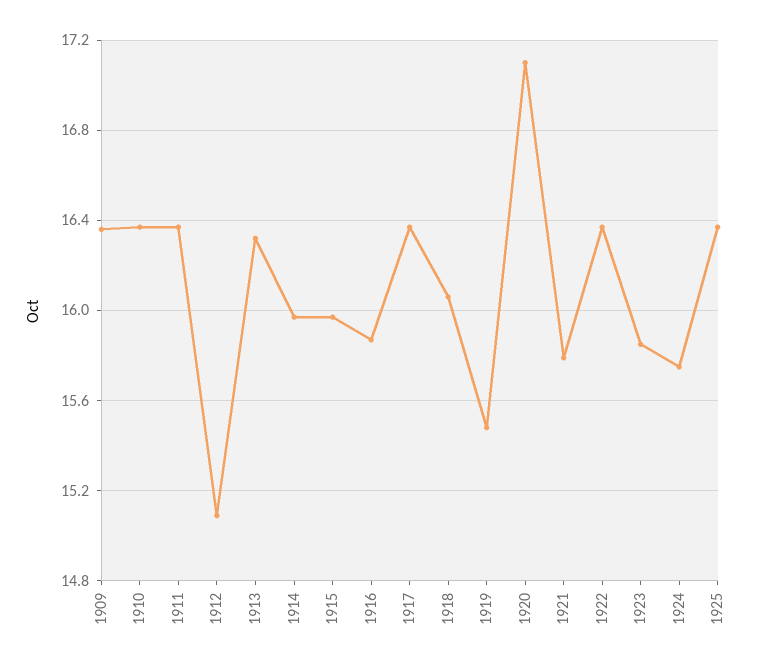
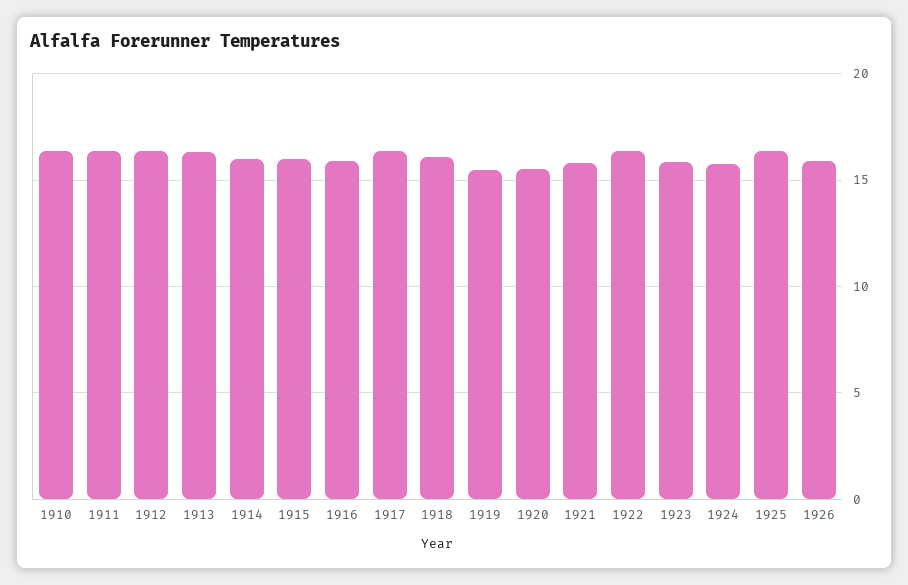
1909: 16.35 -> none
1912: 15.1 -> 16.5
1920: 17.1 -> 15.5
1926: none -> 16

